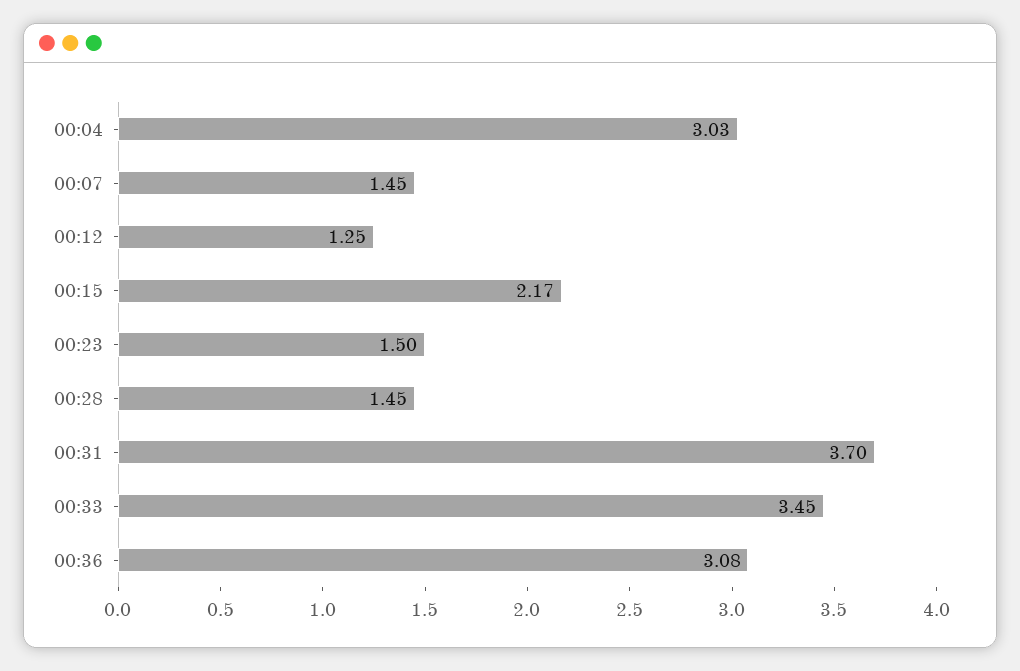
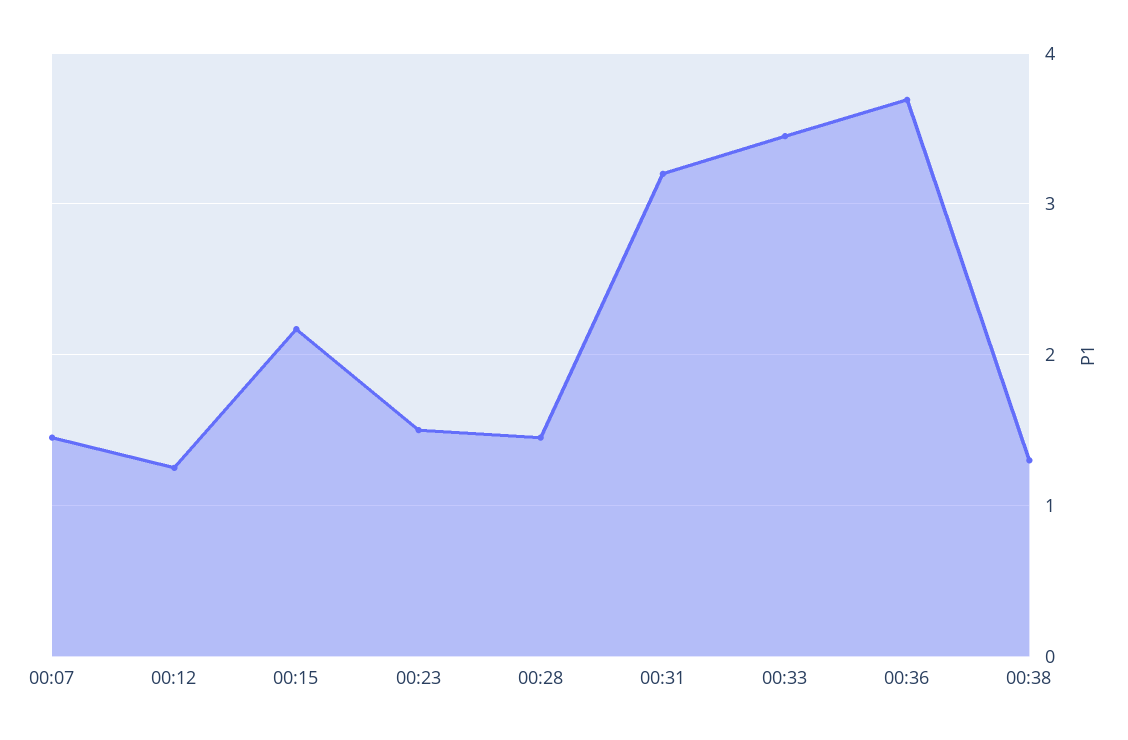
00:04: 3.03 -> none
00:31: 3.7 -> 3.2
00:36: 3.08 -> 3.7
00:38: none -> 1.3

